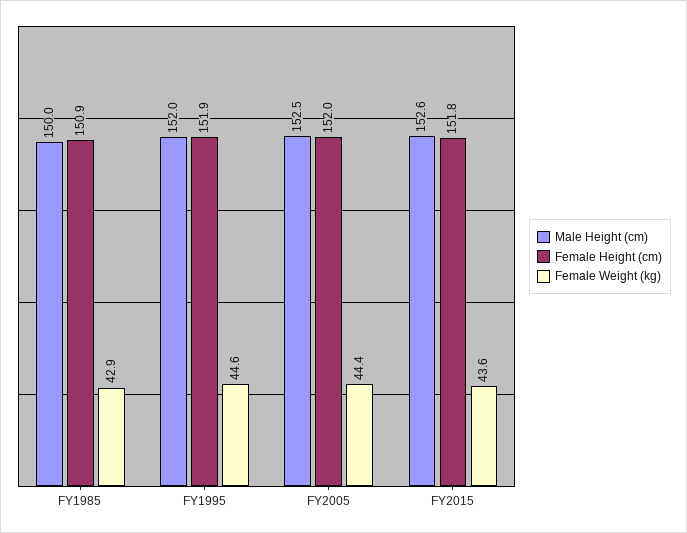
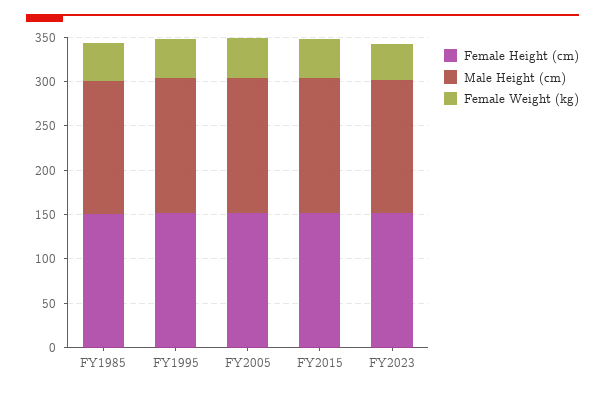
Female Height (cm), FY2023: none -> 150
Male Height (cm), FY2023: none -> 150
Female Weight (kg), FY2023: none -> 40

